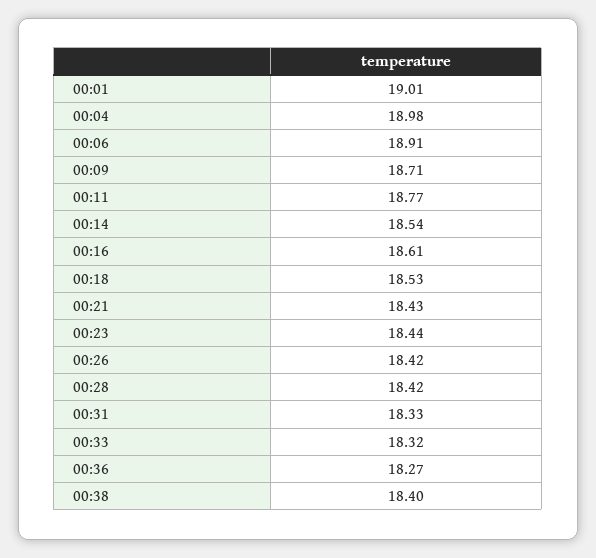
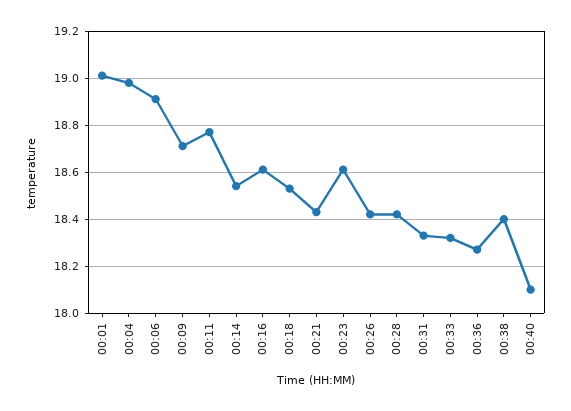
00:23: 18.44 -> 18.6
00:40: none -> 18.1

